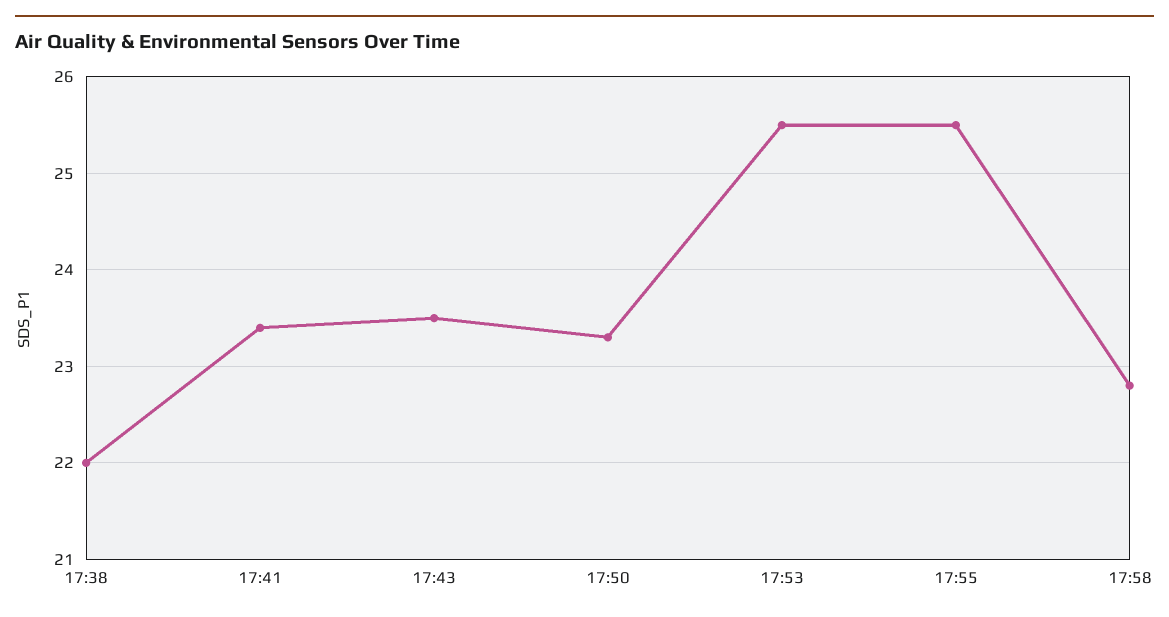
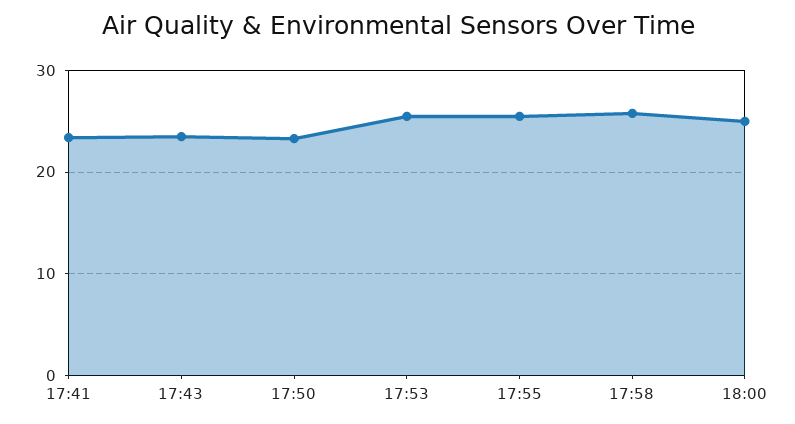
17:38: 22 -> none
17:58: 22.8 -> 26
18:00: none -> 25

